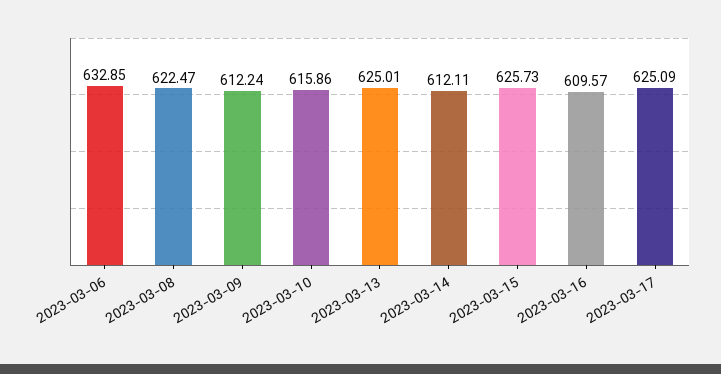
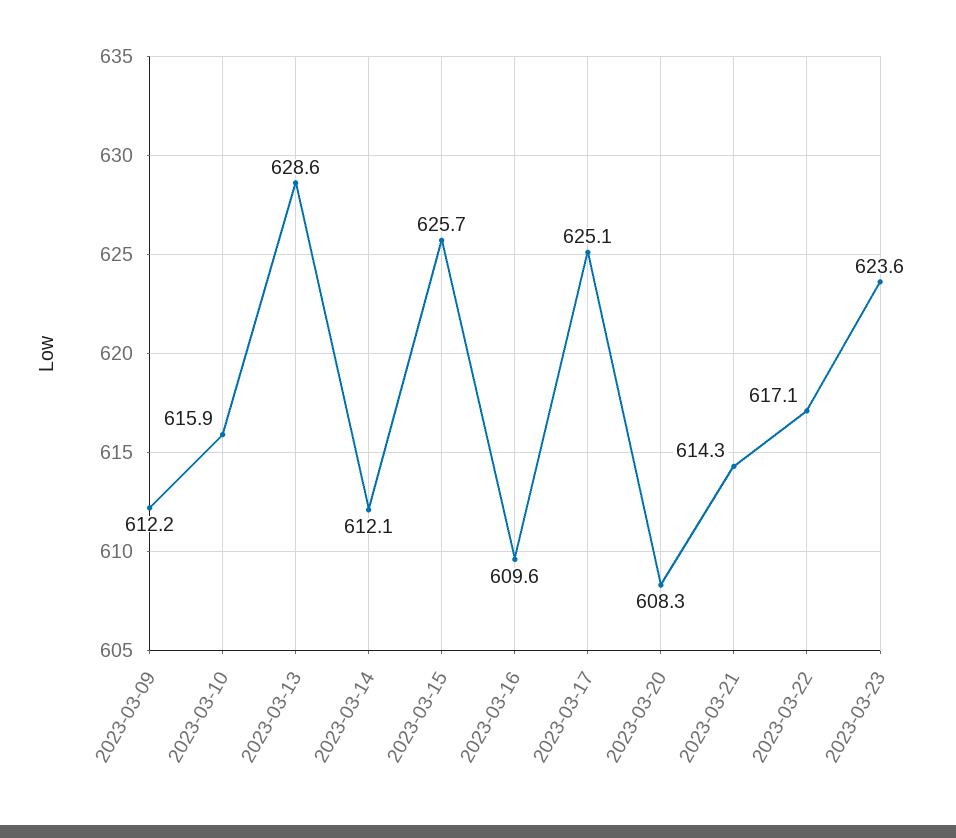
2023-03-06: 632.85 -> none
2023-03-08: 622.47 -> none
2023-03-13: 625.01 -> 628.6
2023-03-20: none -> 608.3
2023-03-21: none -> 614.3
2023-03-22: none -> 617.1
2023-03-23: none -> 623.6

